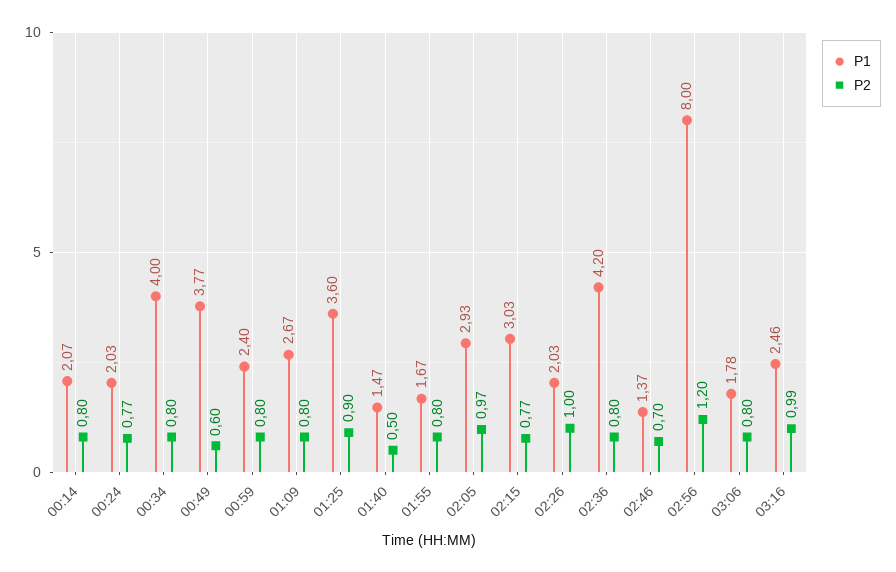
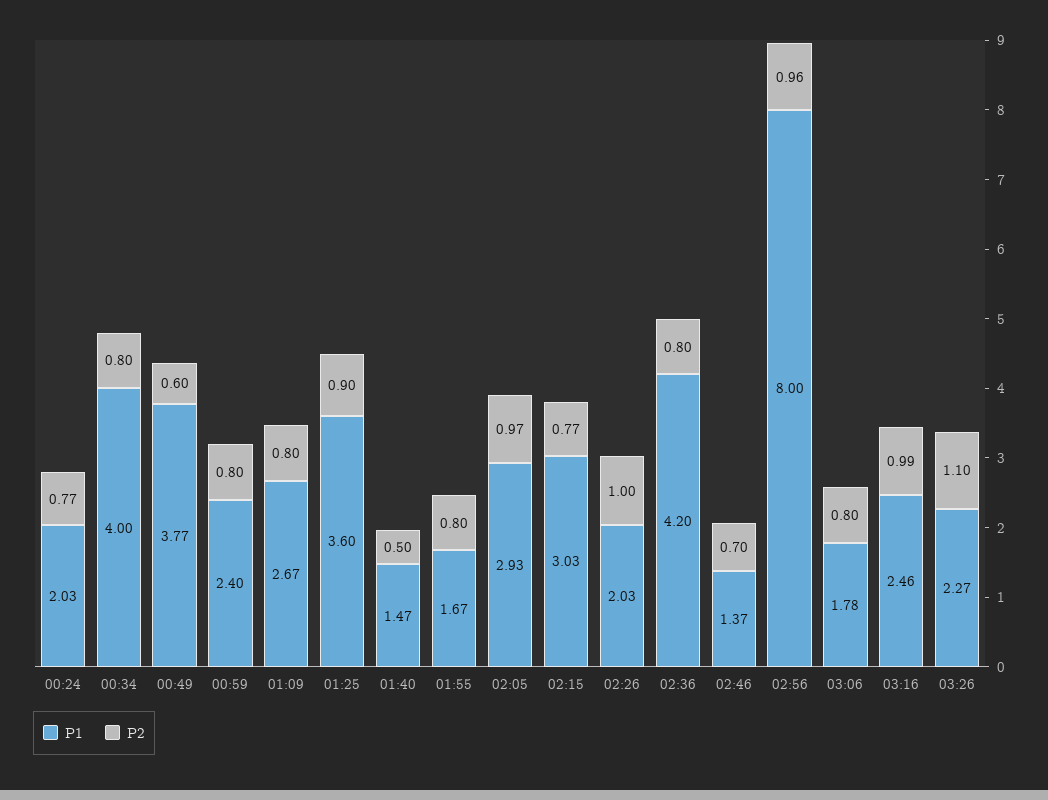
P1, 00:14: 2.07 -> none
P2, 00:14: 0.8 -> none
P2, 02:56: 1.2 -> 0.96
P1, 03:26: none -> 2.27
P2, 03:26: none -> 1.1

